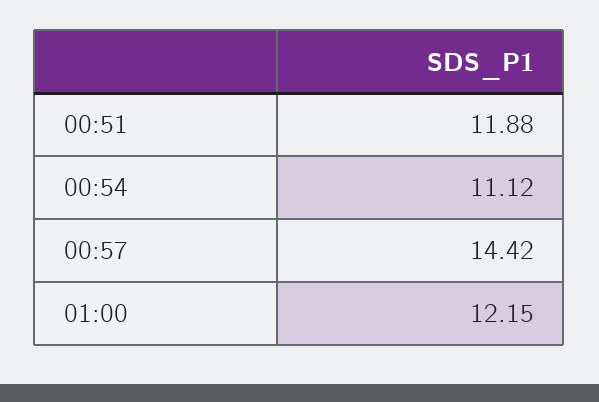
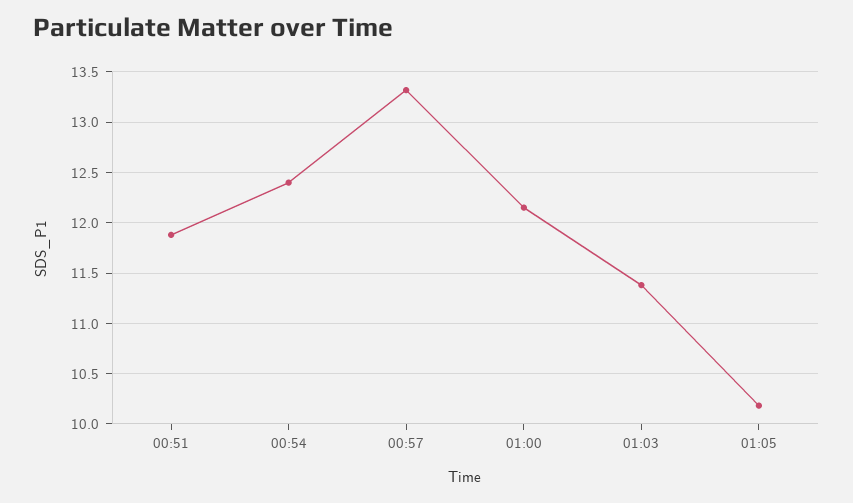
00:54: 11.12 -> 12.4
00:57: 14.42 -> 13.3
01:03: none -> 11.4
01:05: none -> 10.2

